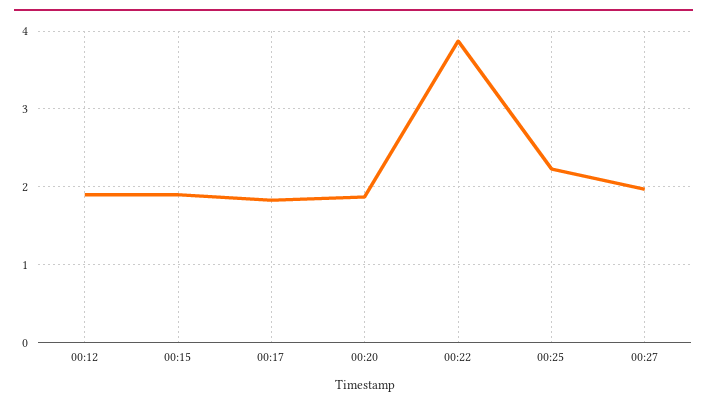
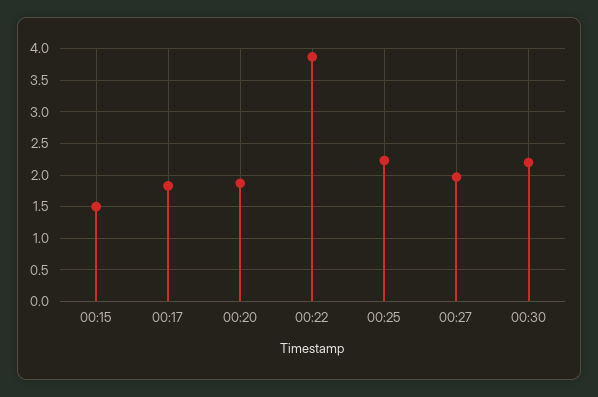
00:12: 1.9 -> none
00:15: 1.9 -> 1.5
00:30: none -> 2.2

